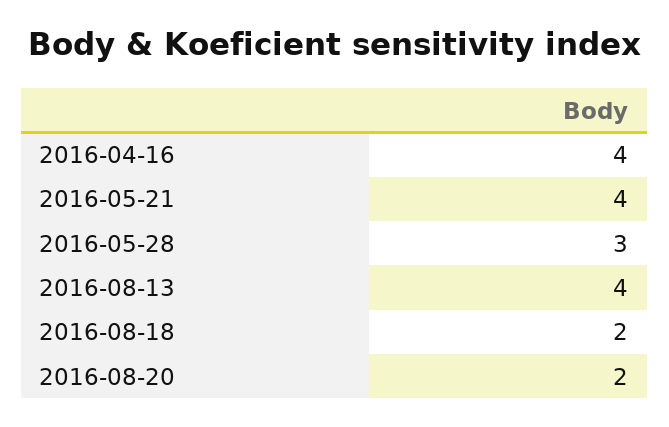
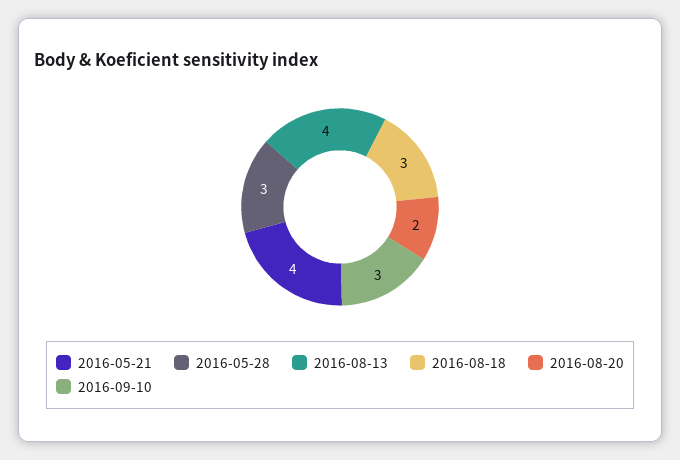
2016-04-16: 4 -> none
2016-08-18: 2 -> 3
2016-09-10: none -> 3

